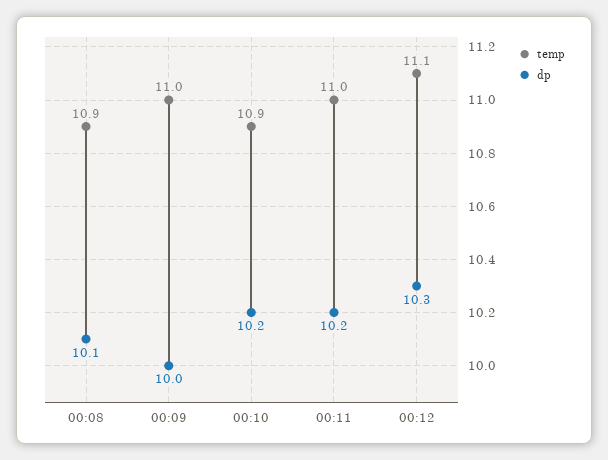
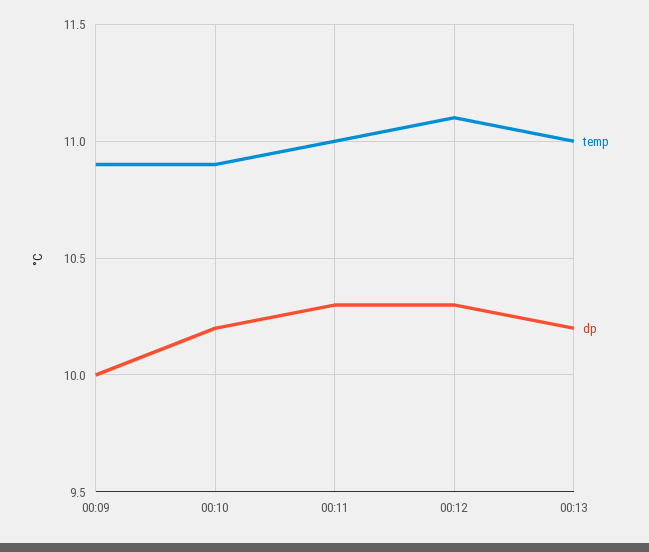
temp, 00:08: 10.9 -> none
dp, 00:08: 10.1 -> none
temp, 00:09: 11 -> 10.9
dp, 00:11: 10.2 -> 10.3
temp, 00:13: none -> 11
dp, 00:13: none -> 10.2

